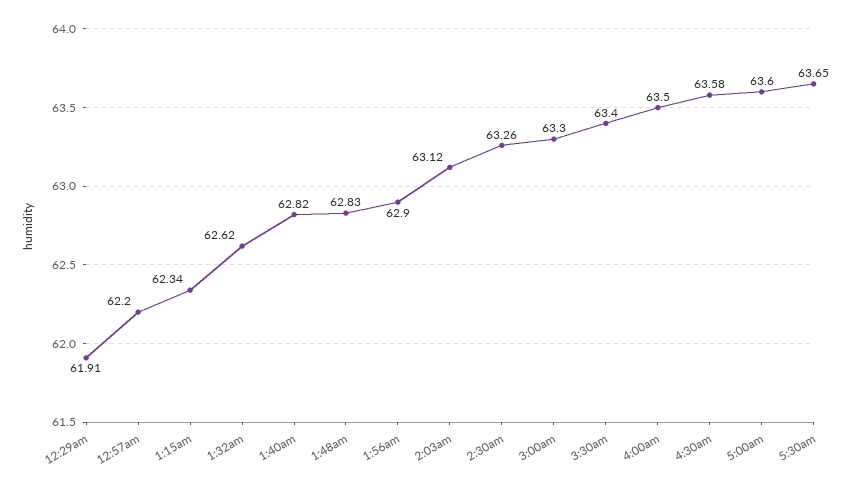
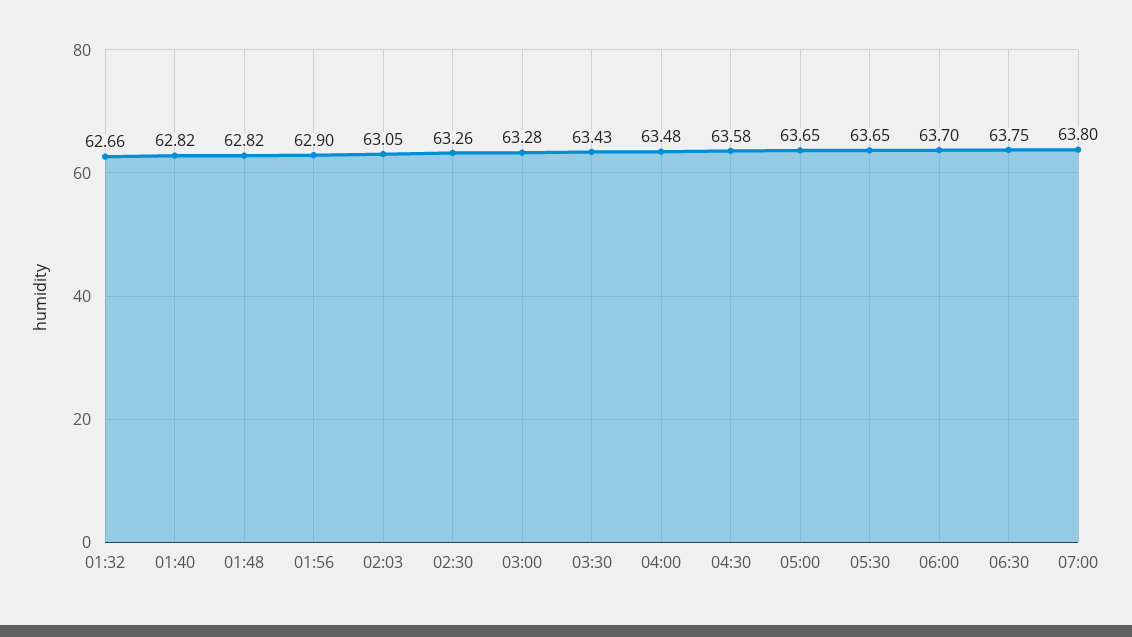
12:29am: 61.91 -> none
12:57am: 62.2 -> none
1:15am: 62.34 -> none
1:32am: 62.62 -> 62.66
1:48am: 62.83 -> 62.82
2:03am: 63.12 -> 63.05
3:00am: 63.3 -> 63.28
3:30am: 63.4 -> 63.43
4:00am: 63.5 -> 63.48
5:00am: 63.6 -> 63.65
06:00: none -> 63.7
06:30: none -> 63.75
07:00: none -> 63.8

